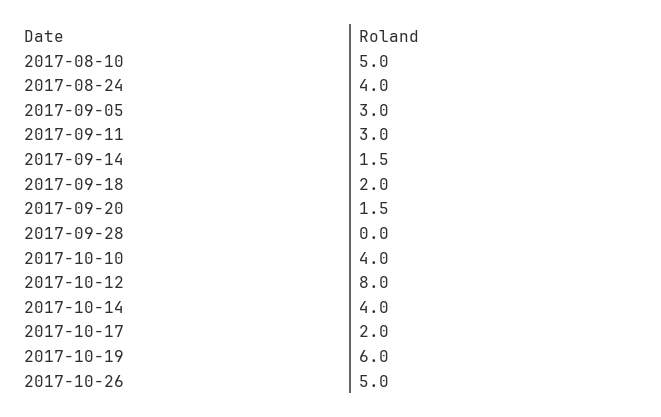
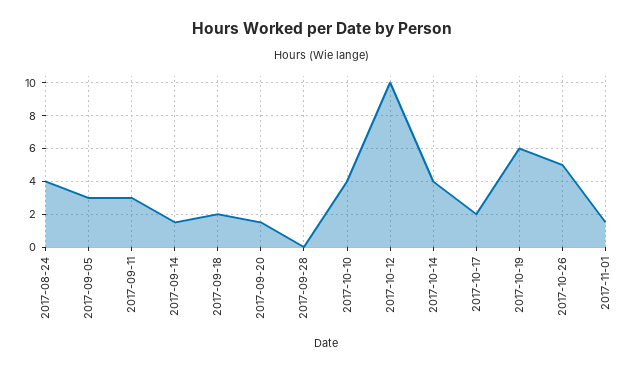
2017-08-10: 5 -> none
2017-10-12: 8 -> 10
2017-11-01: none -> 1.5

